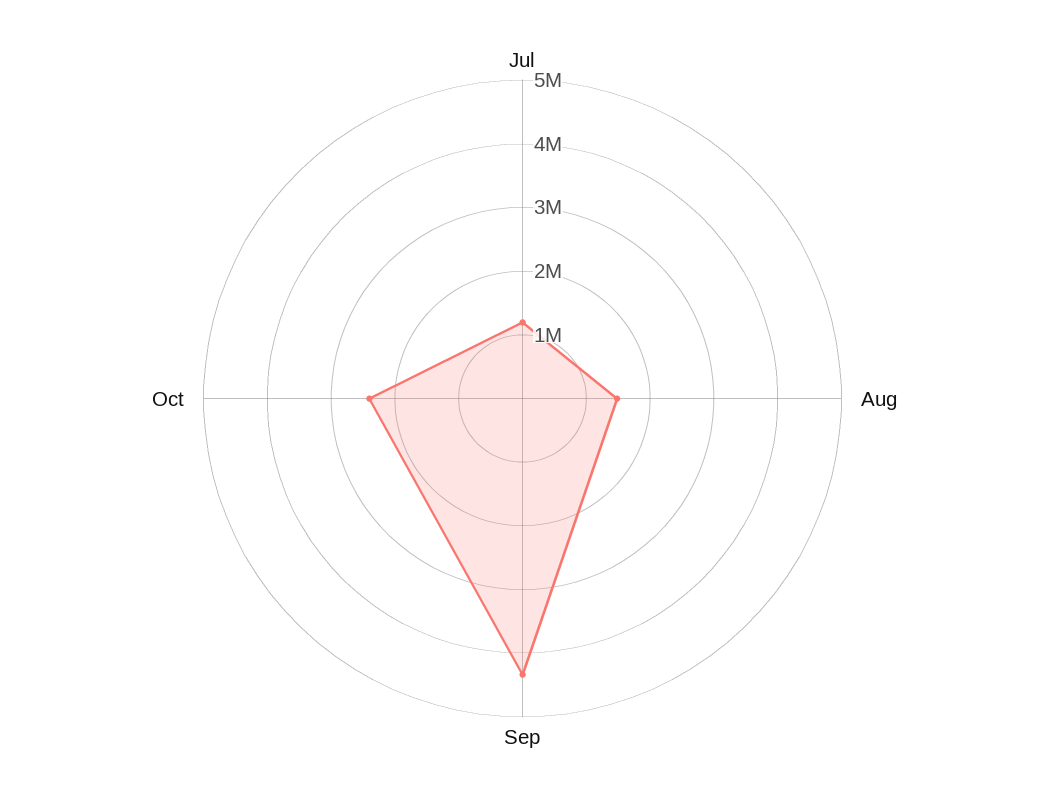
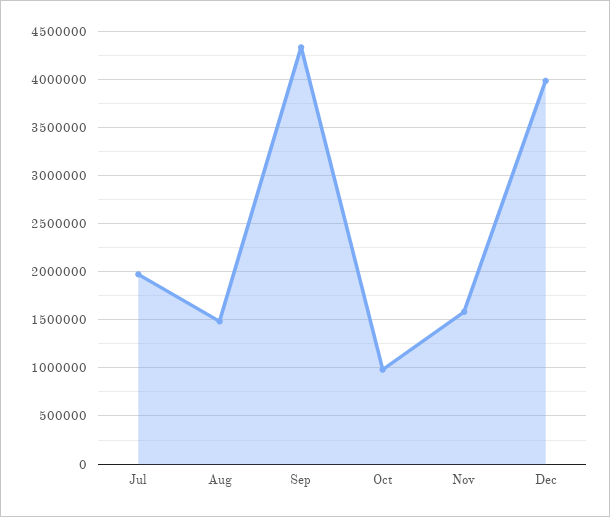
Jul: 1200000 -> 2000000
Oct: 2400000 -> 1000000
Nov: none -> 1600000
Dec: none -> 4000000

